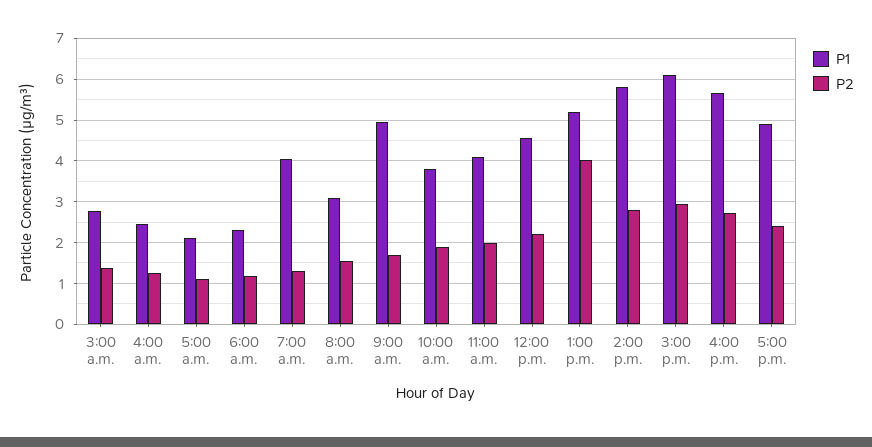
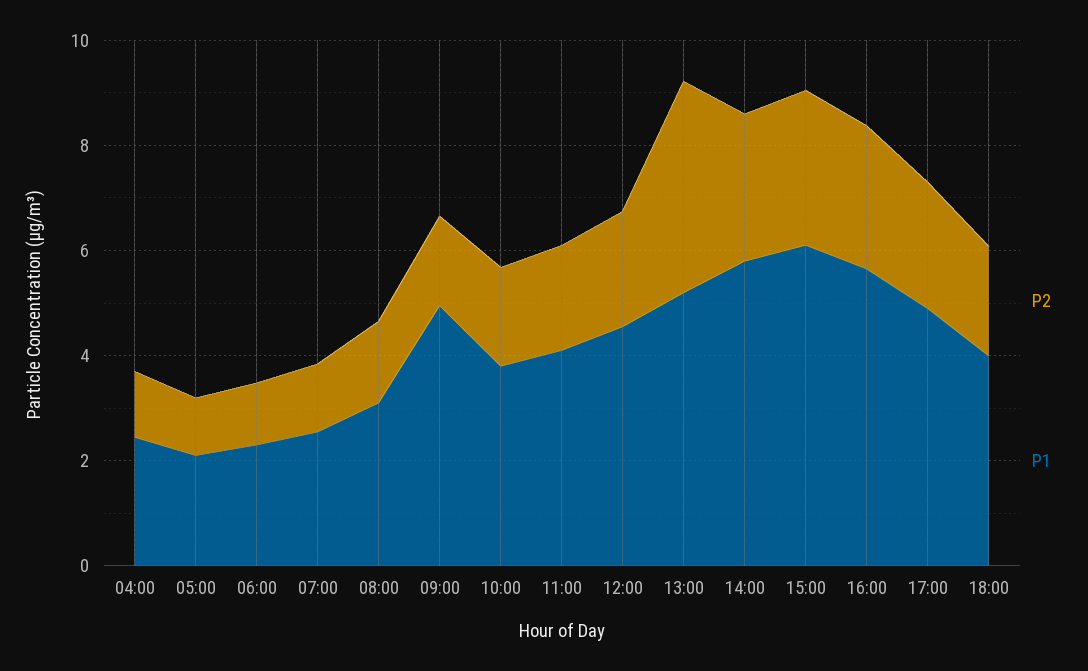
P1, 3:00 a.m.: 2.8 -> none
P2, 3:00 a.m.: 1.4 -> none
P1, 7:00 a.m.: 4 -> 2.5
P2, 18:00: none -> 2
P1, 18:00: none -> 4

